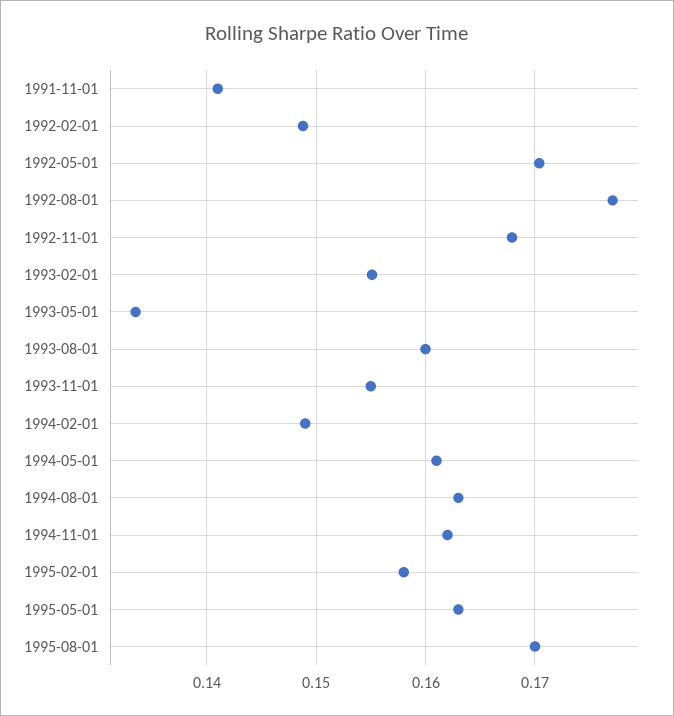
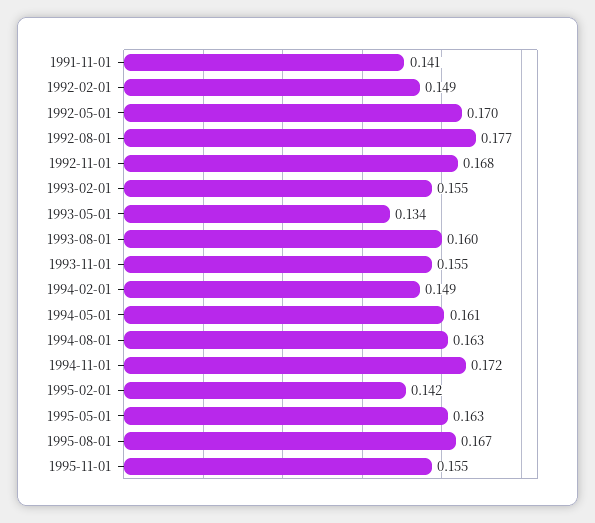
1994-11-01: 0.162 -> 0.172
1995-02-01: 0.158 -> 0.142
1995-08-01: 0.17 -> 0.167
1995-11-01: none -> 0.155

